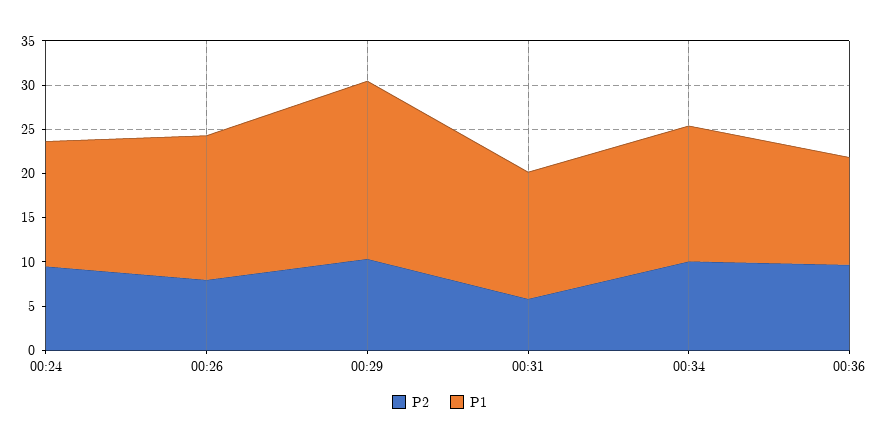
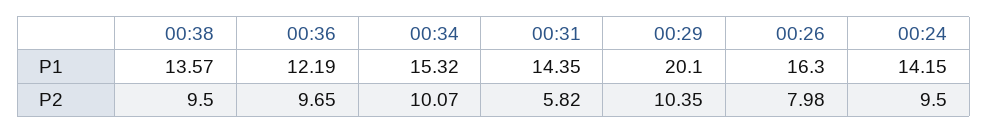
P1, 00:38: none -> 13.57
P2, 00:38: none -> 9.5

